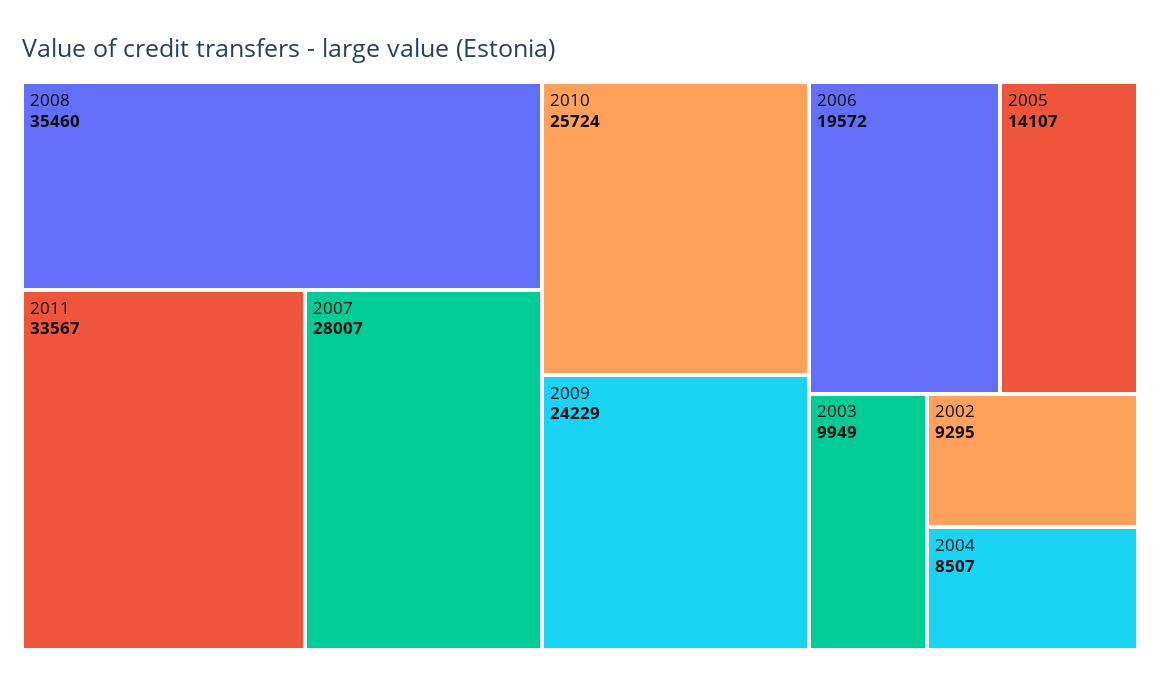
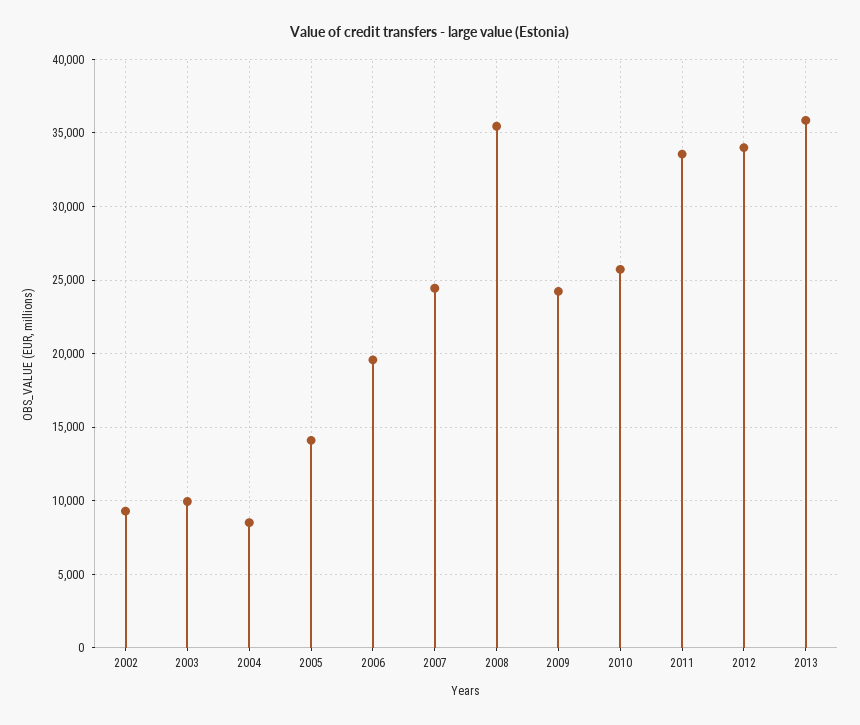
2007: 28007 -> 24500
2012: none -> 34000
2013: none -> 36000

